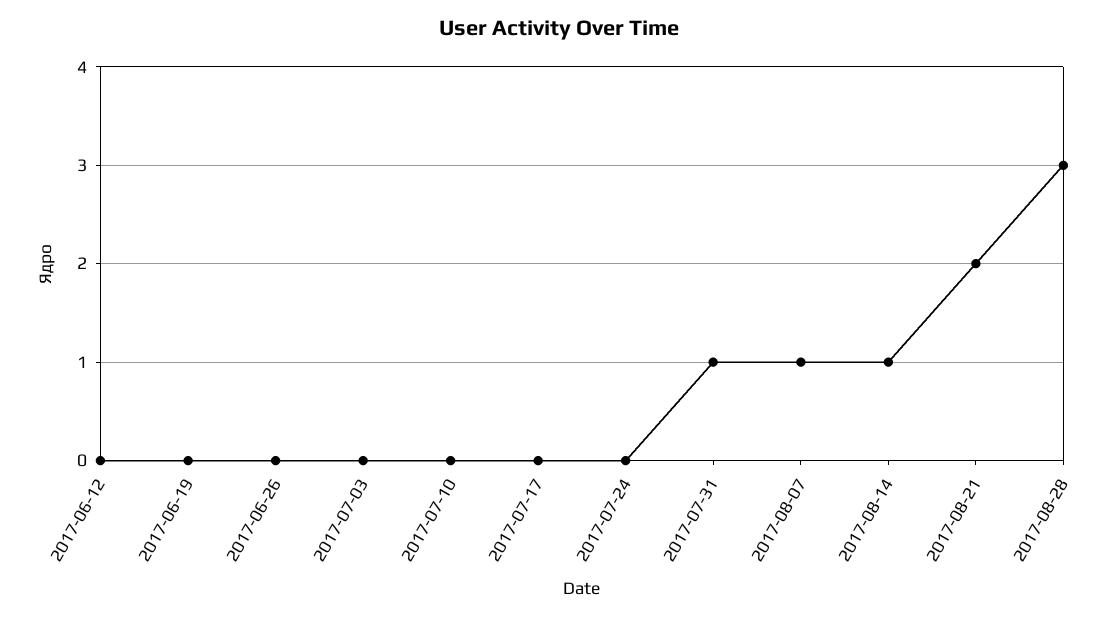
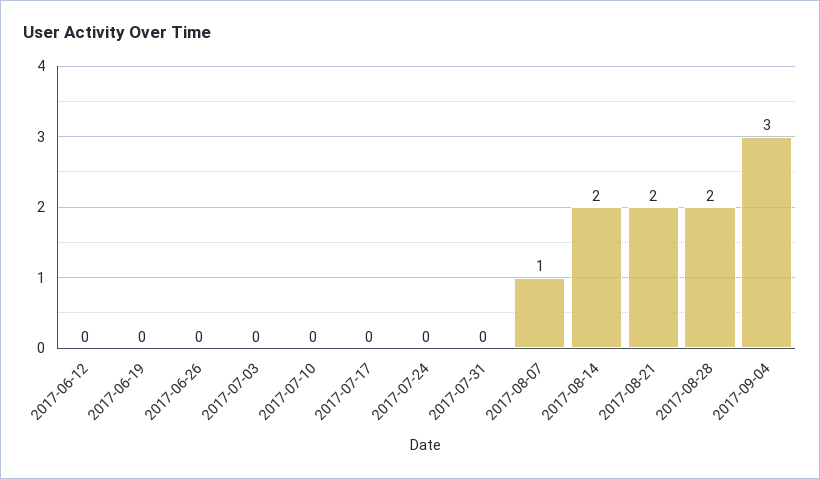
2017-07-31: 1 -> 0
2017-08-14: 1 -> 2
2017-08-28: 3 -> 2
2017-09-04: none -> 3

